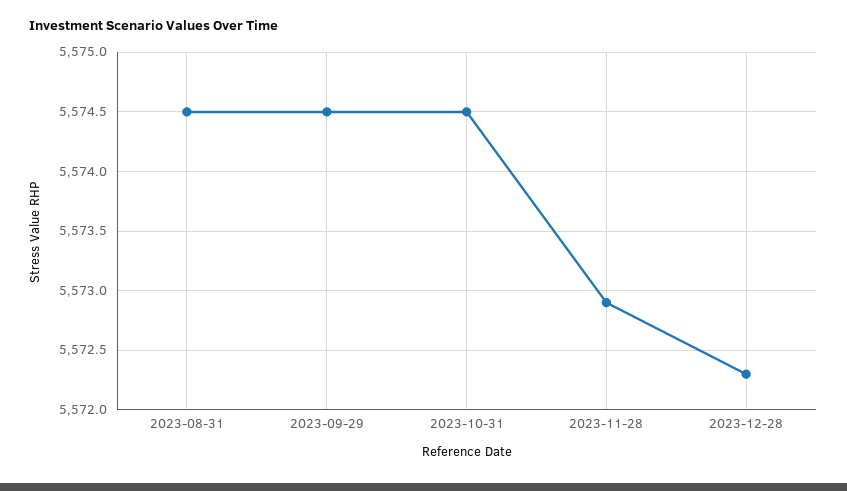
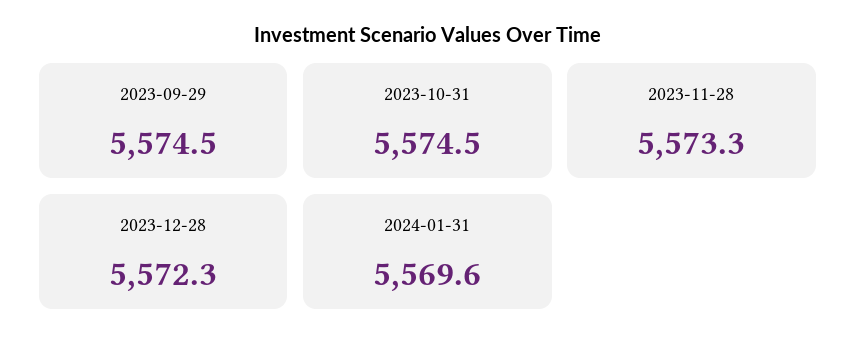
2023-08-31: 5574.5 -> none
2023-11-28: 5572.9 -> 5573.3
2024-01-31: none -> 5569.6

